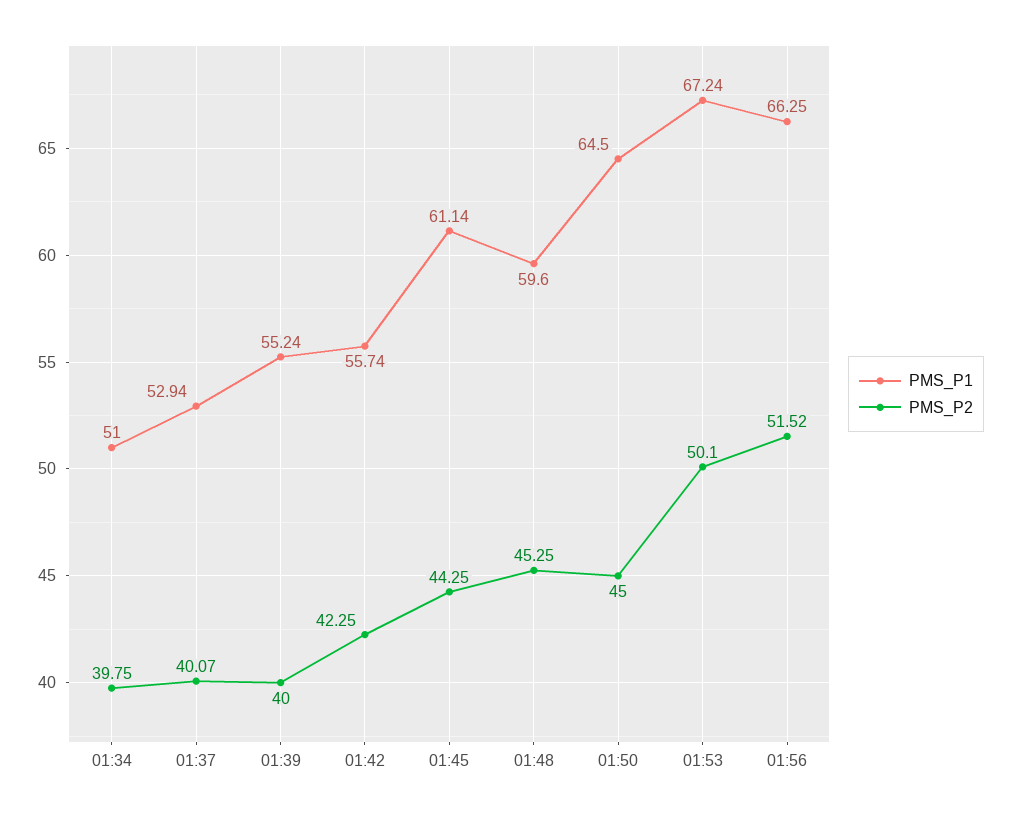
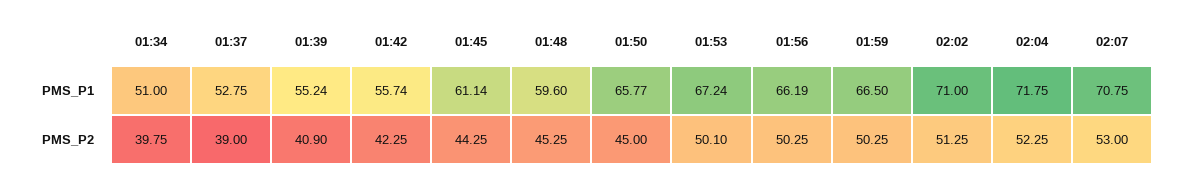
PMS_P1, 01:37: 52.94 -> 52.75
PMS_P2, 01:37: 40.07 -> 39
PMS_P2, 01:39: 40 -> 40.9
PMS_P1, 01:50: 64.5 -> 65.77
PMS_P1, 01:56: 66.25 -> 66.19
PMS_P2, 01:56: 51.52 -> 50.25
PMS_P1, 01:59: none -> 66.5
PMS_P1, 02:02: none -> 71
PMS_P1, 02:04: none -> 71.75
PMS_P1, 02:07: none -> 70.75
PMS_P2, 01:59: none -> 50.25
PMS_P2, 02:02: none -> 51.25
PMS_P2, 02:04: none -> 52.25
PMS_P2, 02:07: none -> 53

